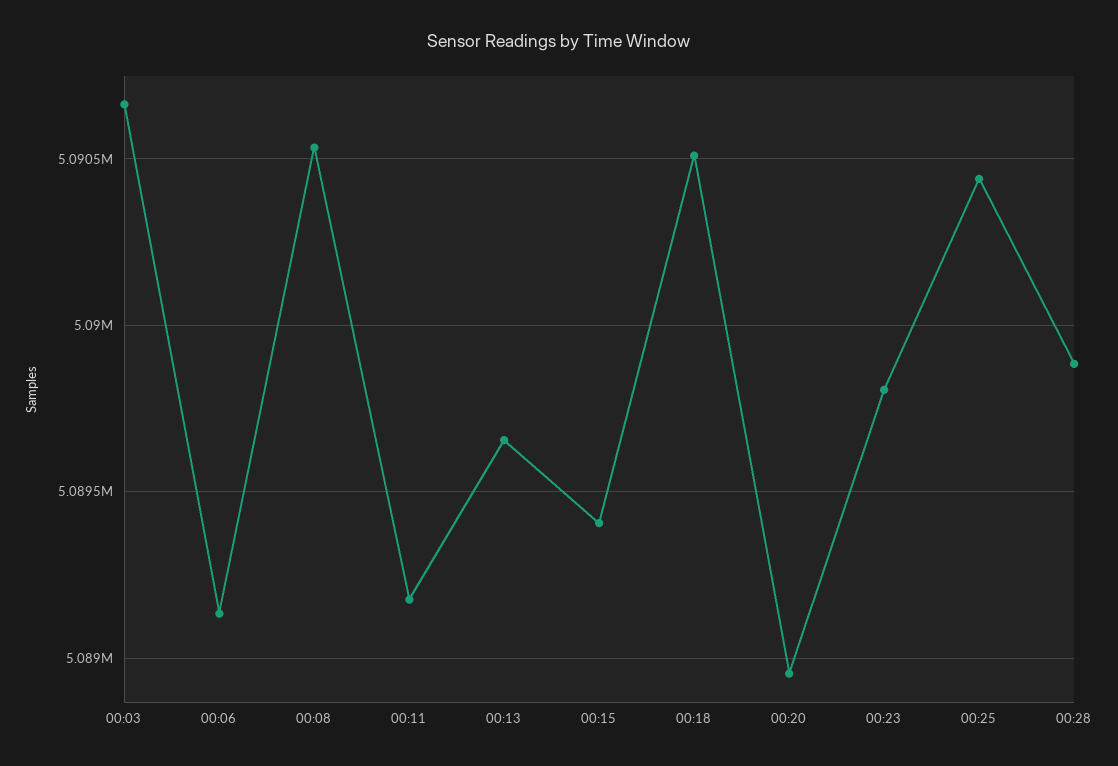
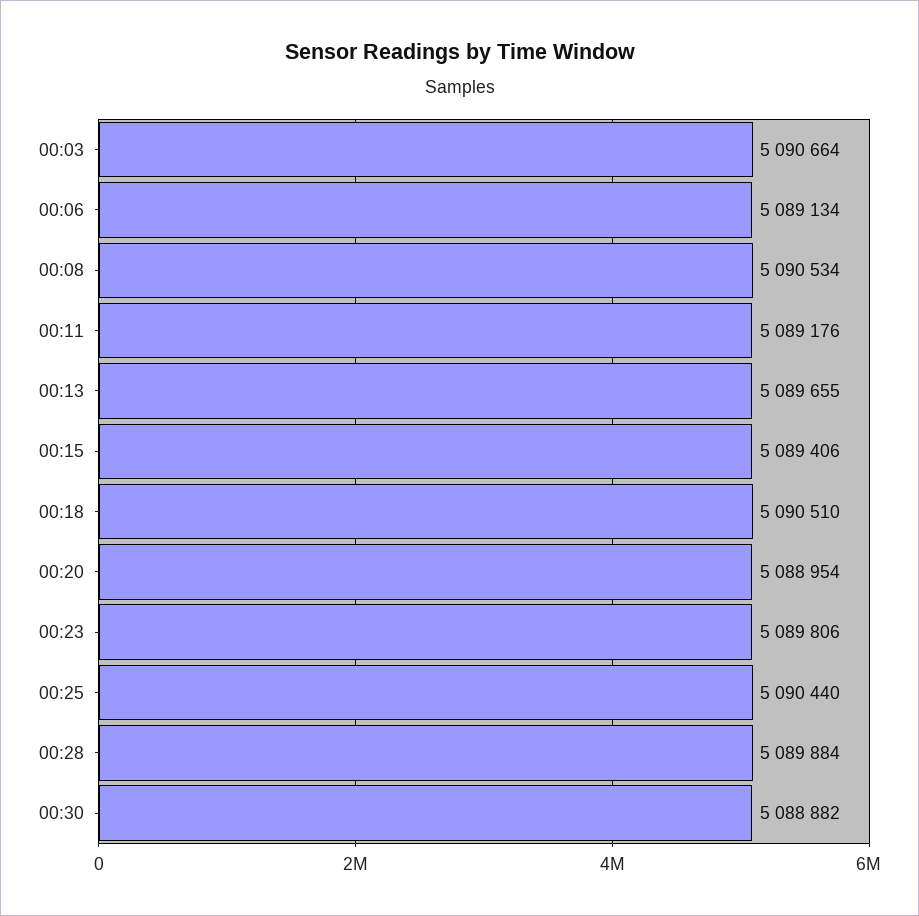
00:30: none -> 5088882

